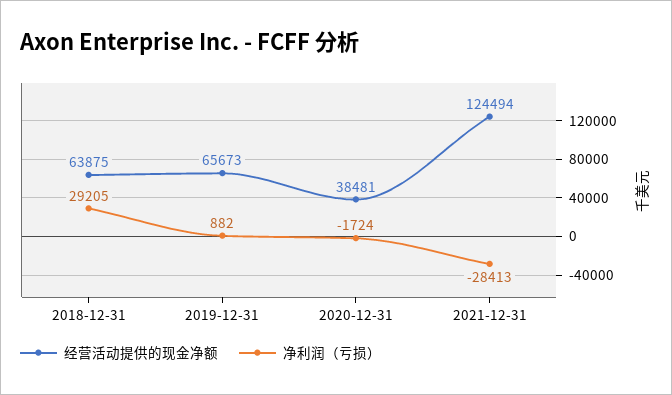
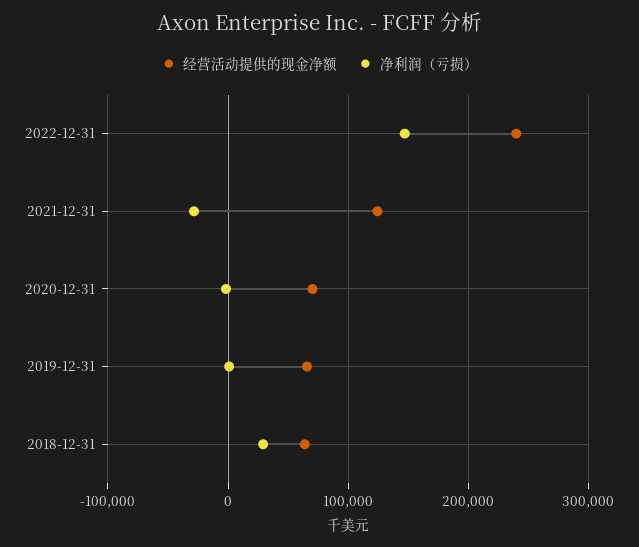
经营活动提供的现金净额, 2020-12-31: 38481 -> 70000
经营活动提供的现金净额, 2022-12-31: none -> 240000
净利润（亏损）, 2022-12-31: none -> 150000

